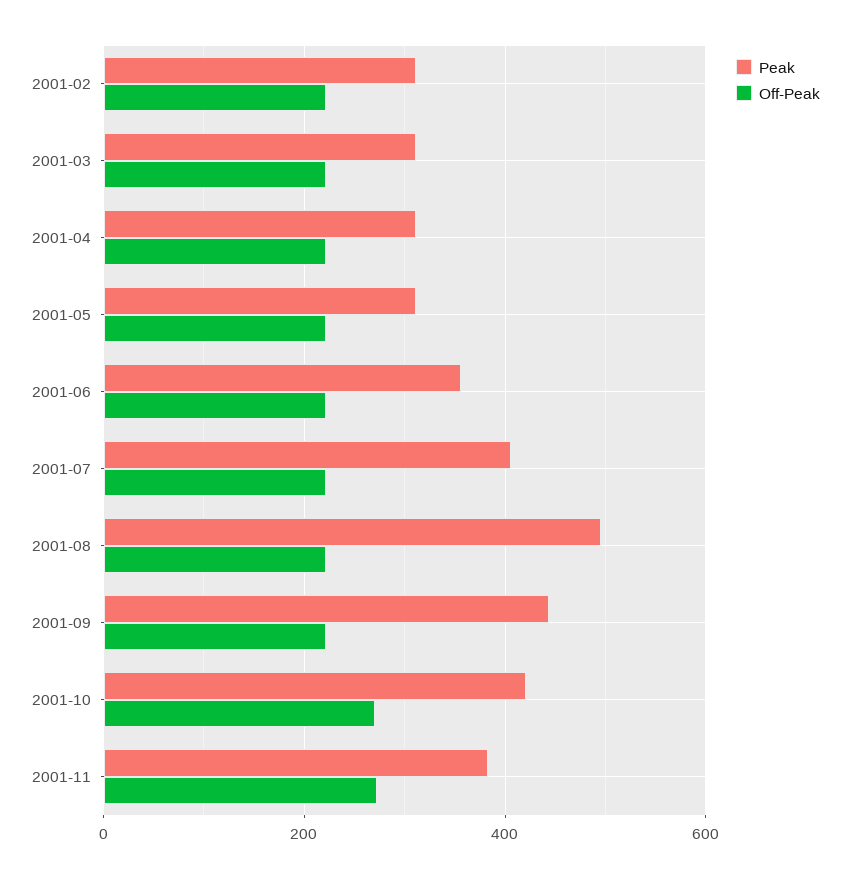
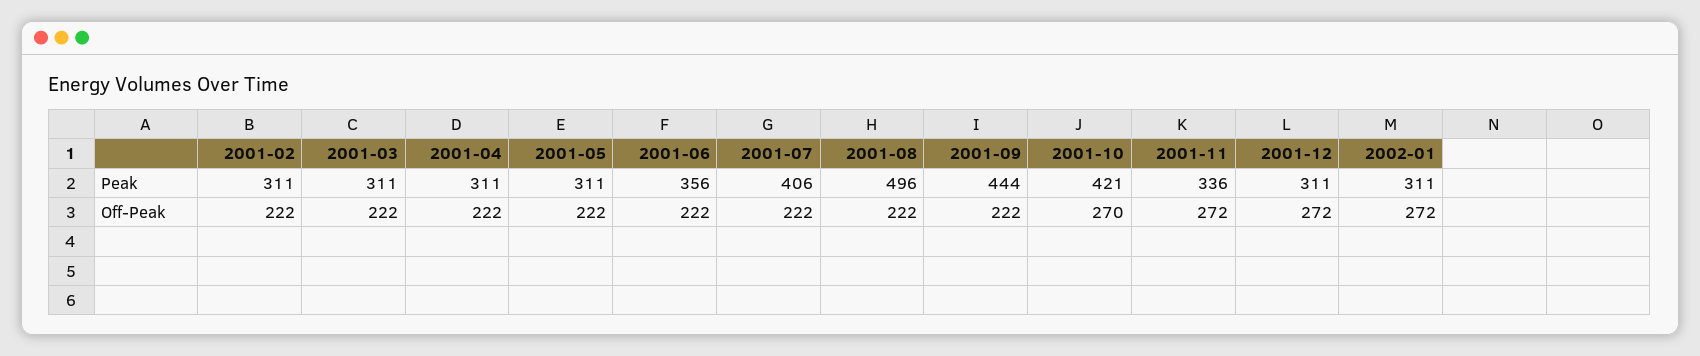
Peak, 2001-11: 380 -> 336
Peak, 2001-12: none -> 311
Peak, 2002-01: none -> 311
Off-Peak, 2001-12: none -> 272
Off-Peak, 2002-01: none -> 272

